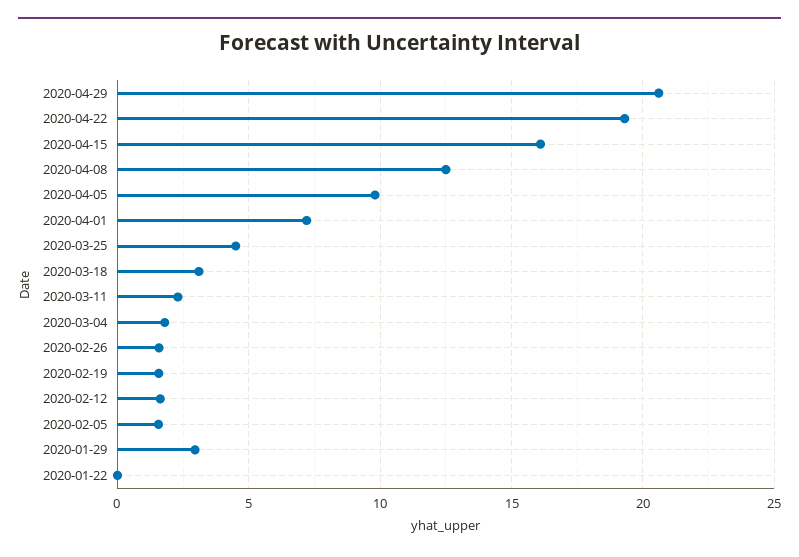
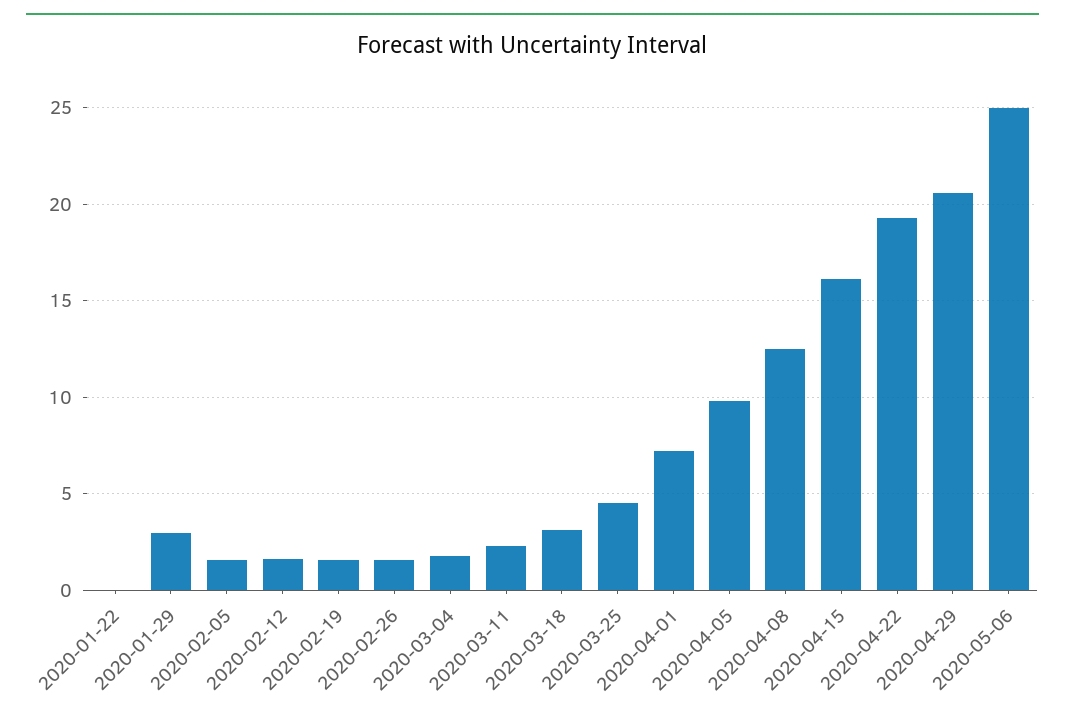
2020-05-06: none -> 25

